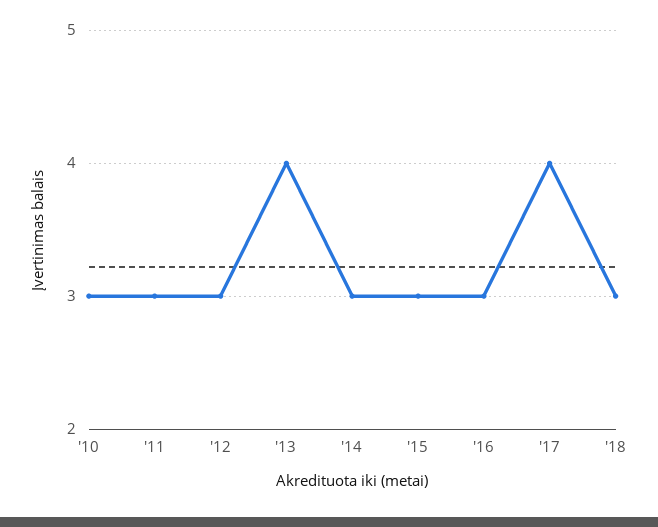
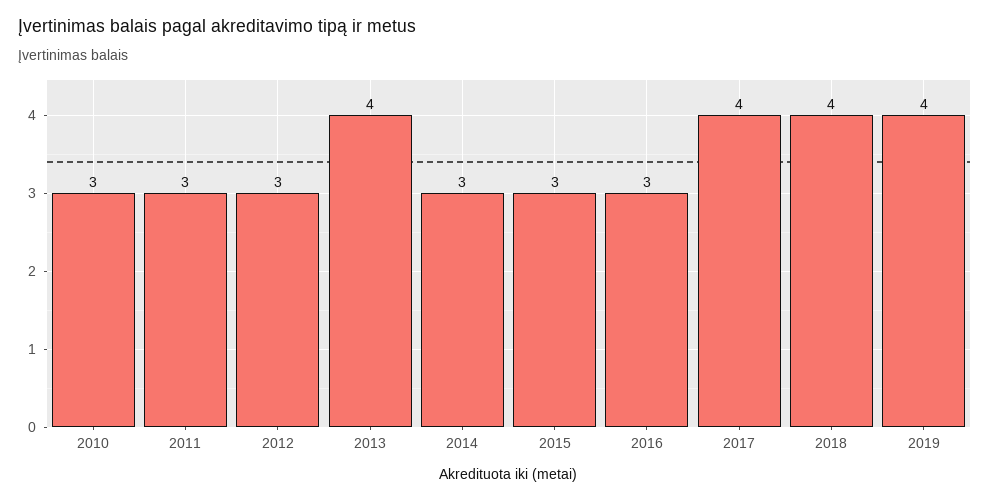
'18: 3 -> 4
2019: none -> 4

